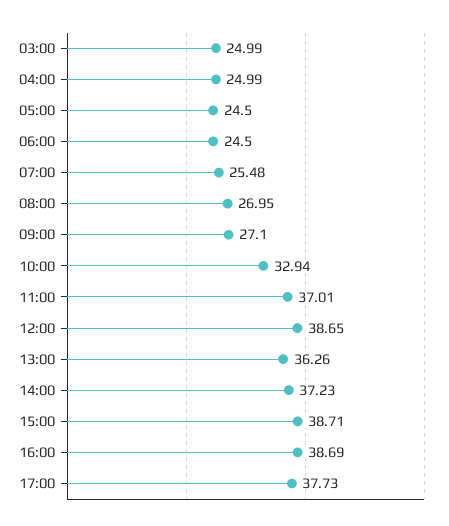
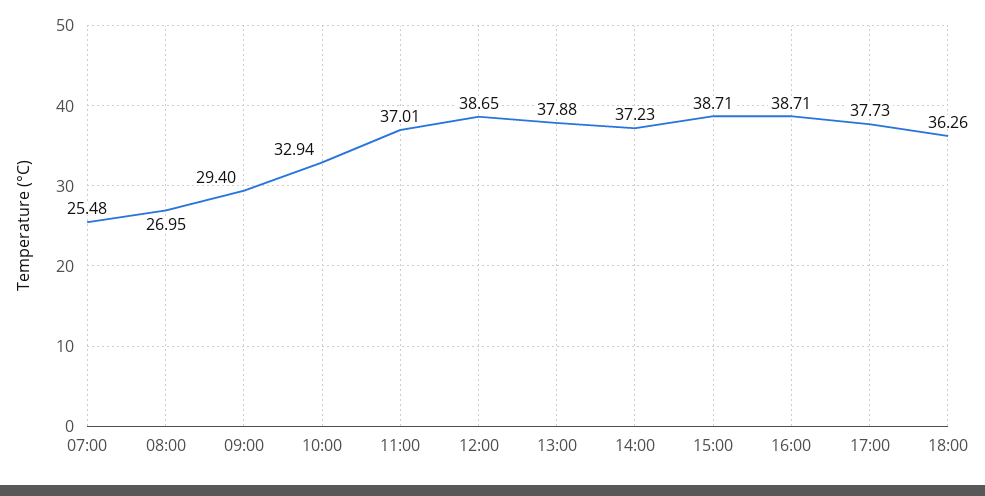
03:00: 24.99 -> none
04:00: 24.99 -> none
05:00: 24.5 -> none
06:00: 24.5 -> none
09:00: 27.1 -> 29.4
13:00: 36.26 -> 37.88
16:00: 38.69 -> 38.71
18:00: none -> 36.26

